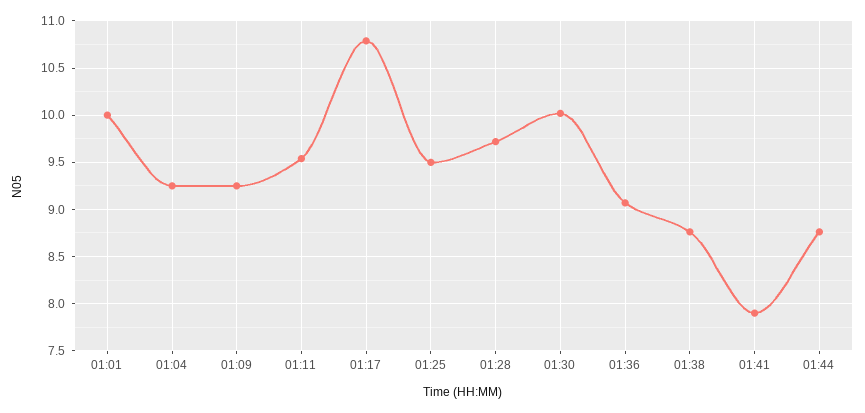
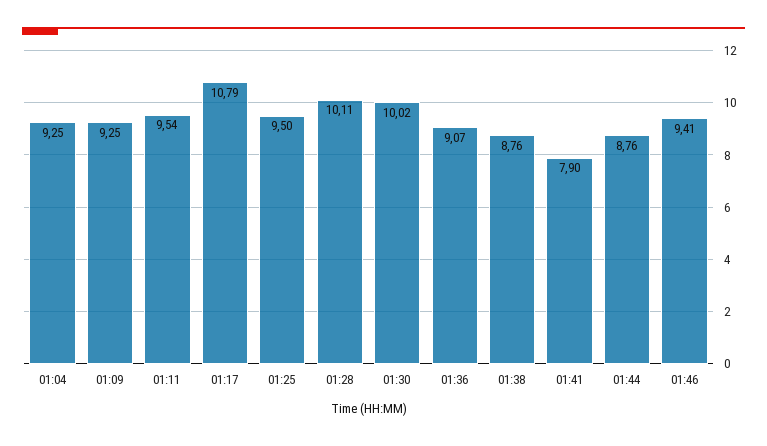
01:01: 10 -> none
01:28: 9.7 -> 10.11
01:46: none -> 9.41

